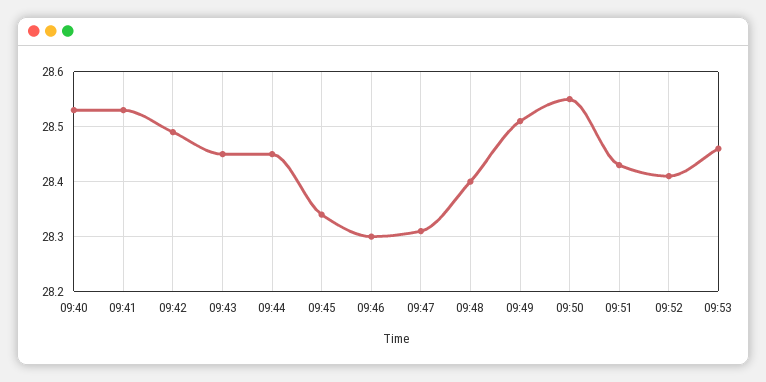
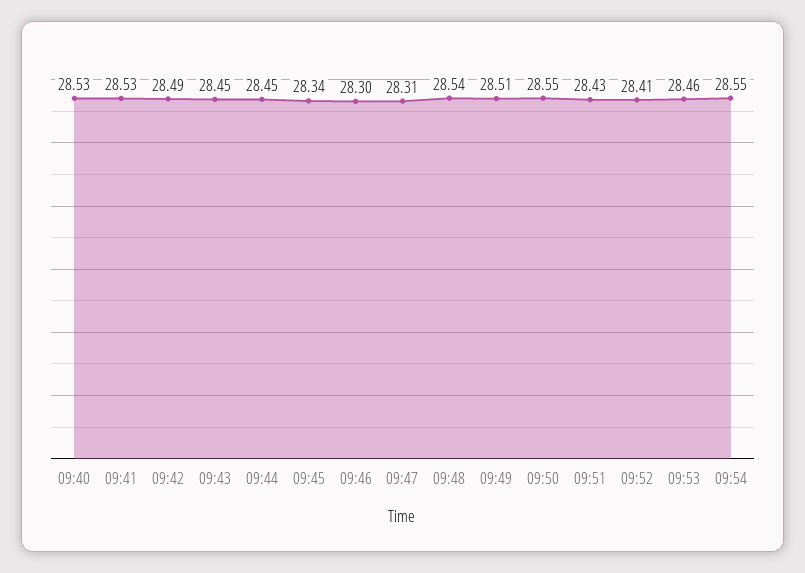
09:48: 28.4 -> 28.54
09:54: none -> 28.55

